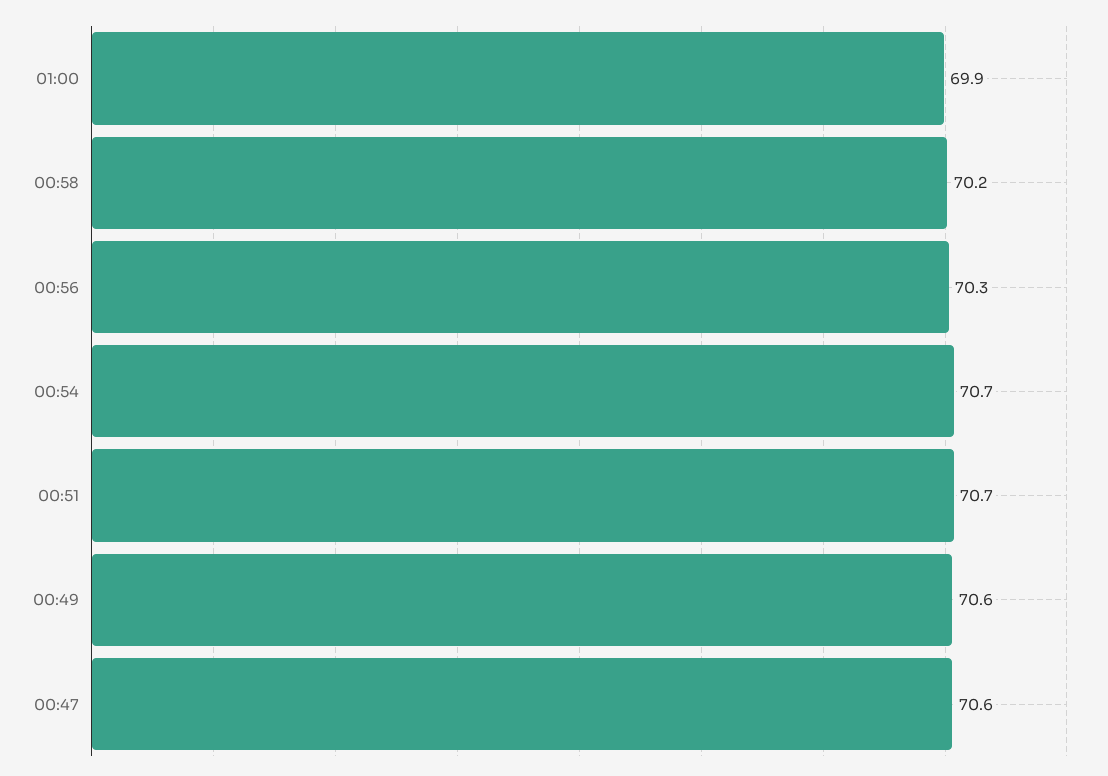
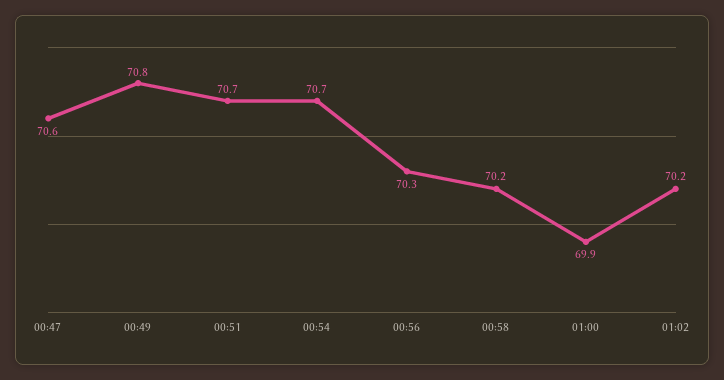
00:49: 70.6 -> 70.8
01:02: none -> 70.2

